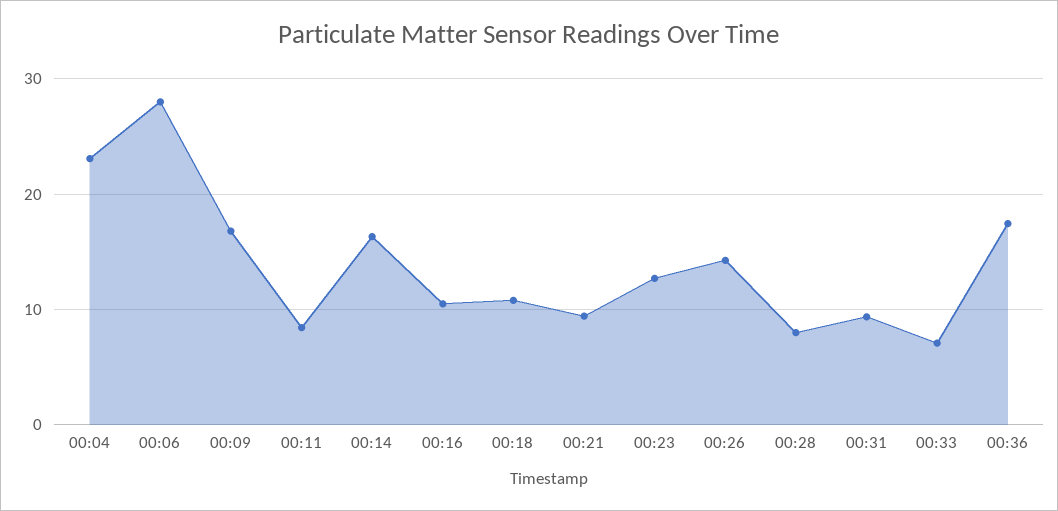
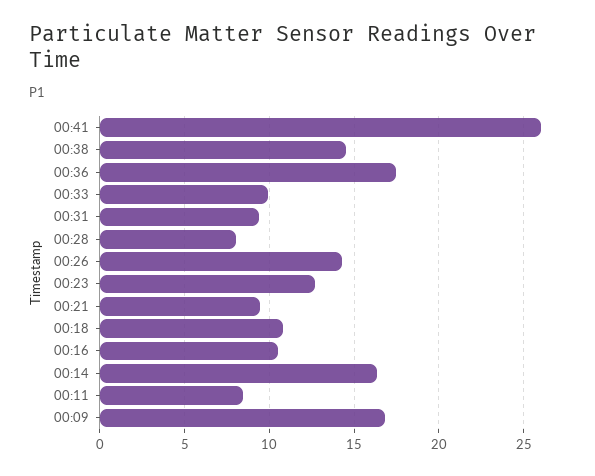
00:04: 23 -> none
00:06: 28 -> none
00:33: 7 -> 10
00:41: none -> 26
00:38: none -> 14.5

